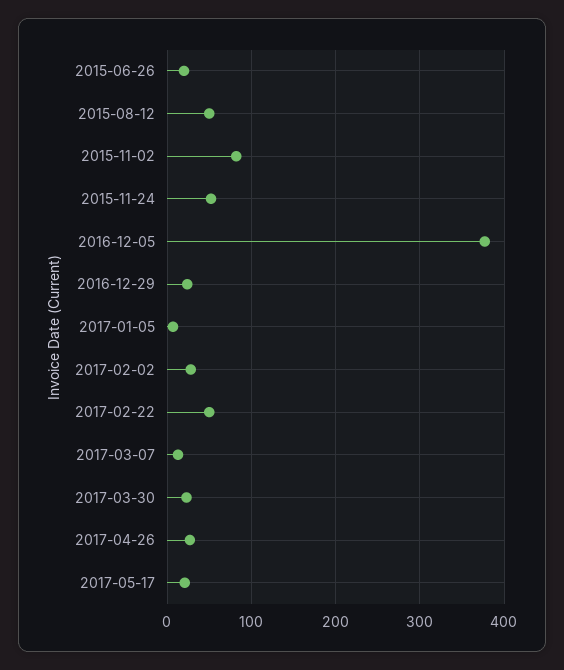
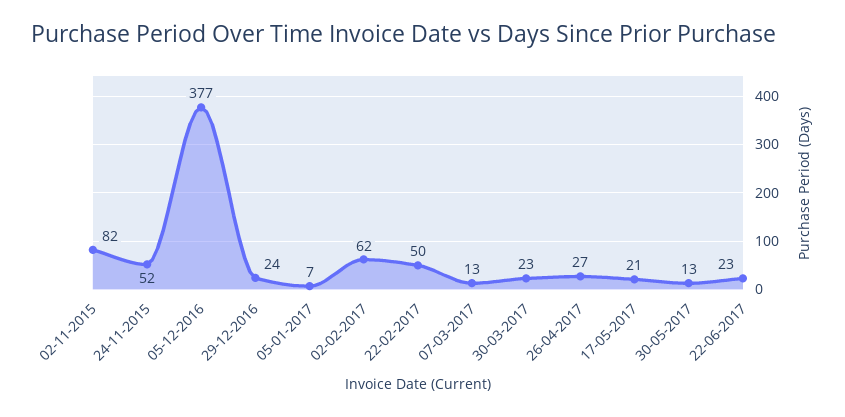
2015-06-26: 20 -> none
2015-08-12: 50 -> none
2017-02-02: 30 -> 62
30-05-2017: none -> 13
22-06-2017: none -> 23

